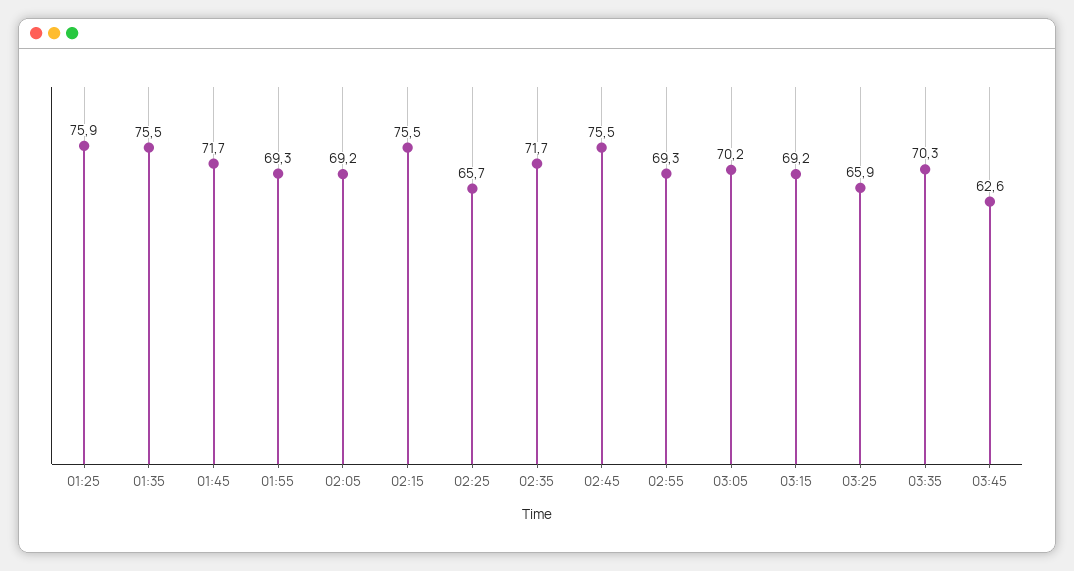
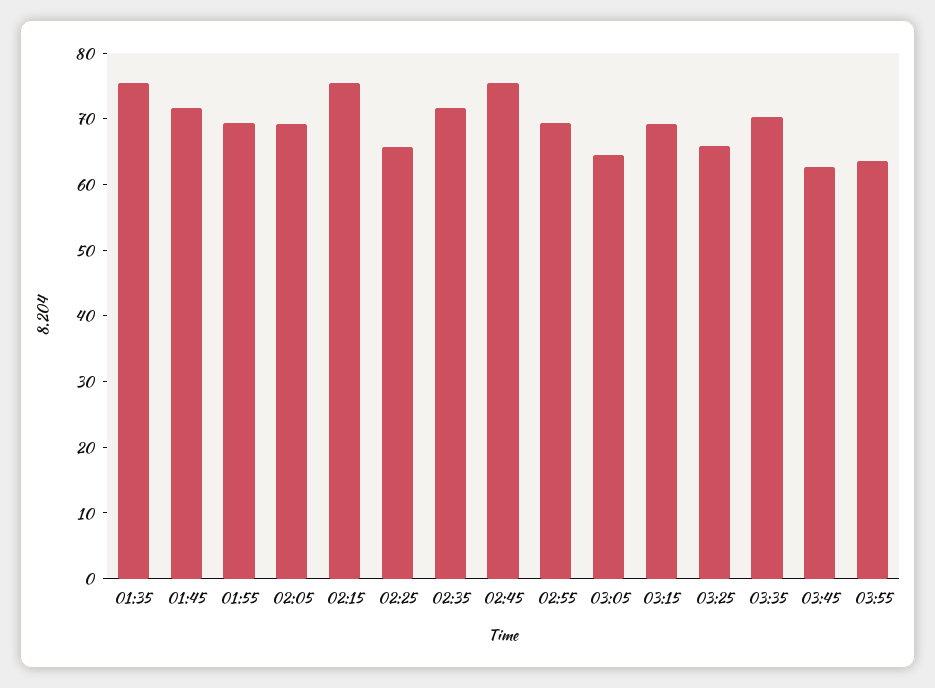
01:25: 75.9 -> none
03:05: 70.2 -> 64
03:55: none -> 64

